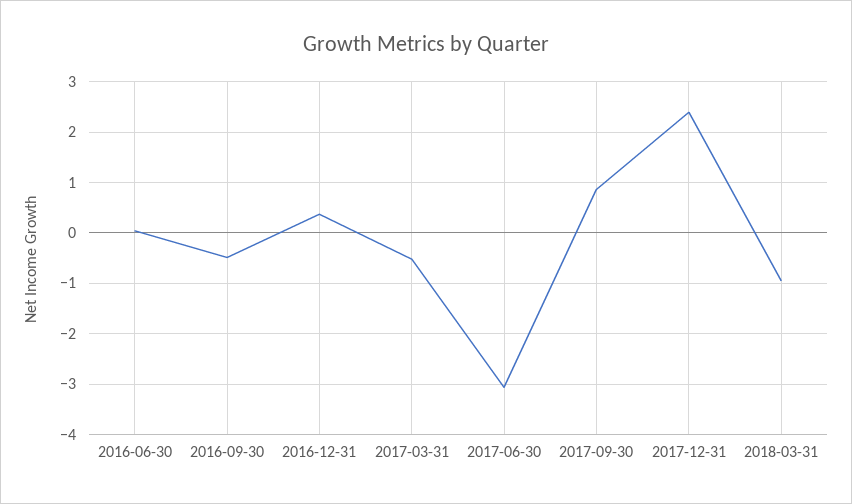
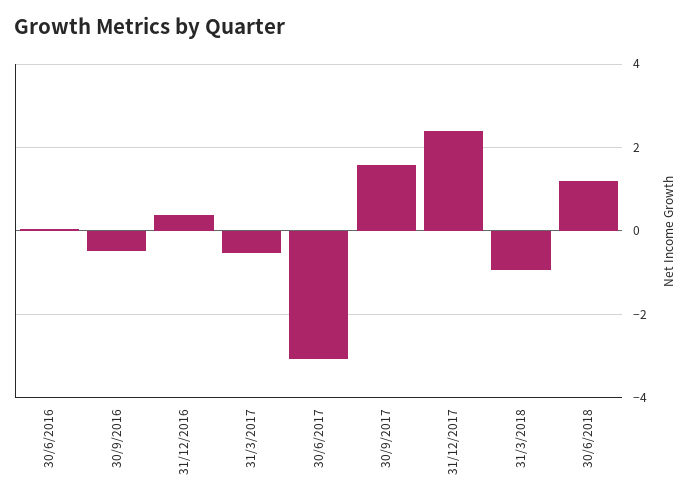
2017-09-30: 0.8 -> 1.6
30/6/2018: none -> 1.2

